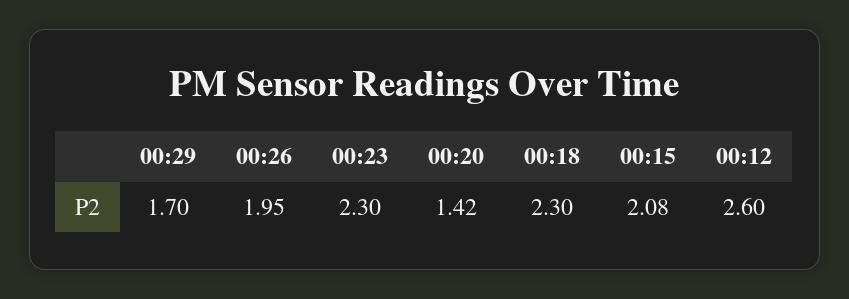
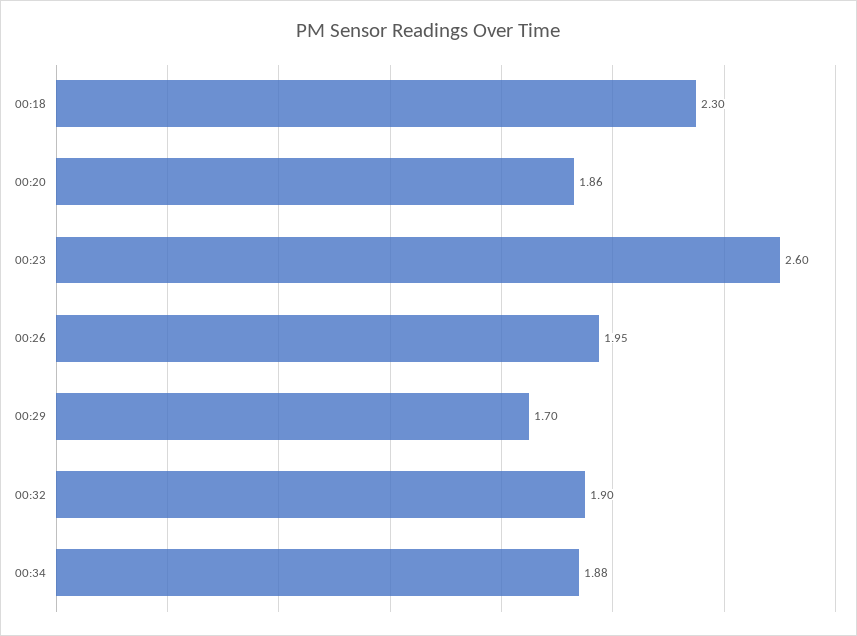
00:23: 2.3 -> 2.6
00:20: 1.42 -> 1.86
00:15: 2.08 -> none
00:12: 2.6 -> none
00:32: none -> 1.9
00:34: none -> 1.88

